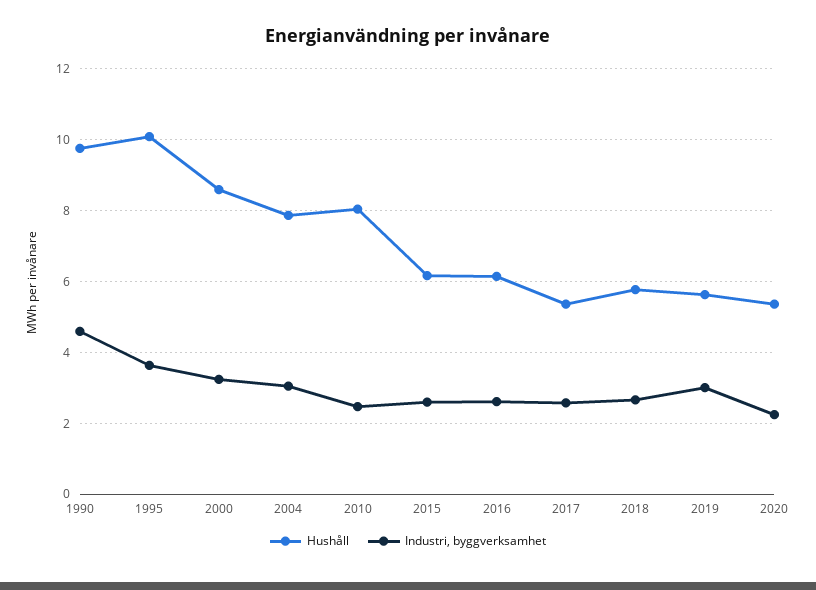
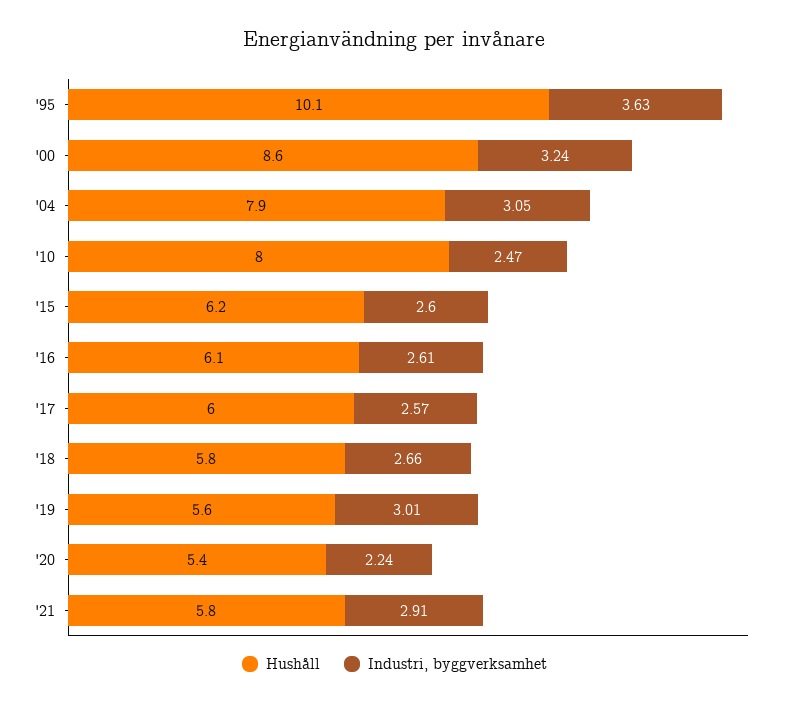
Hushåll, 1990: 9.8 -> none
Industri, byggverksamhet, 1990: 4.6 -> none
Hushåll, 2017: 5.4 -> 6
Hushåll, '21: none -> 5.8
Industri, byggverksamhet, '21: none -> 2.91

